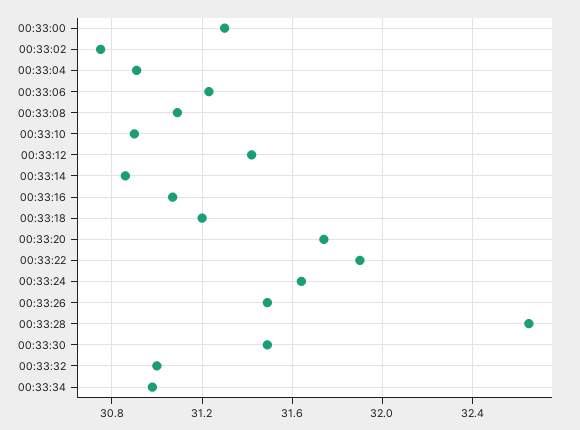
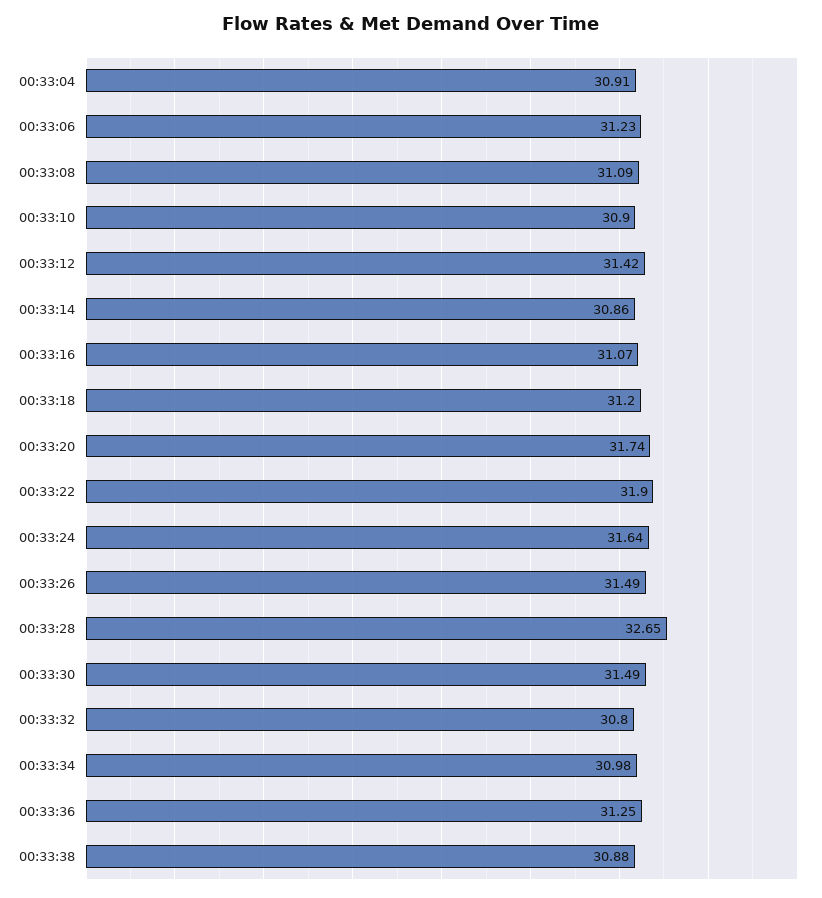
00:33:00: 31.3 -> none
00:33:02: 30.75 -> none
00:33:32: 31 -> 30.8
00:33:36: none -> 31.25
00:33:38: none -> 30.88

